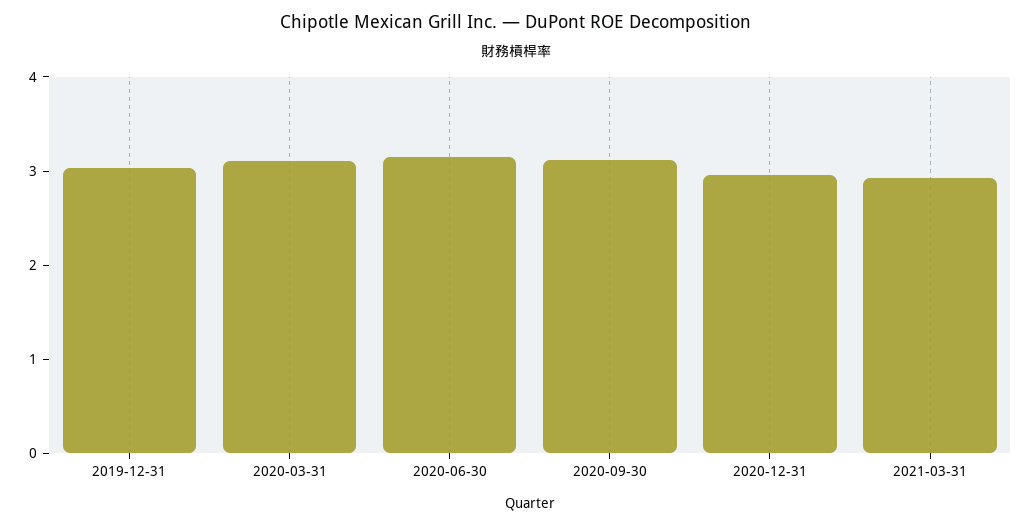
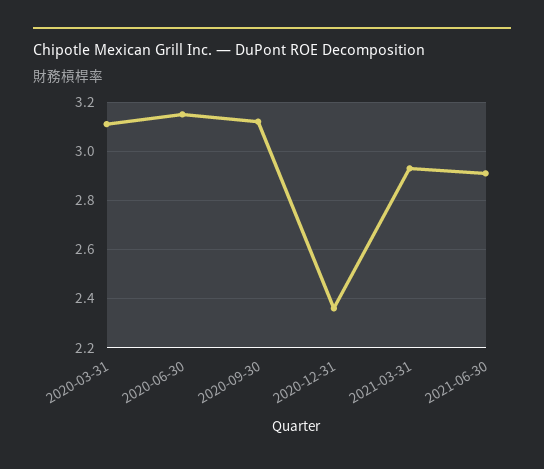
2019-12-31: 3 -> none
2020-12-31: 3 -> 2.35
2021-06-30: none -> 2.9

